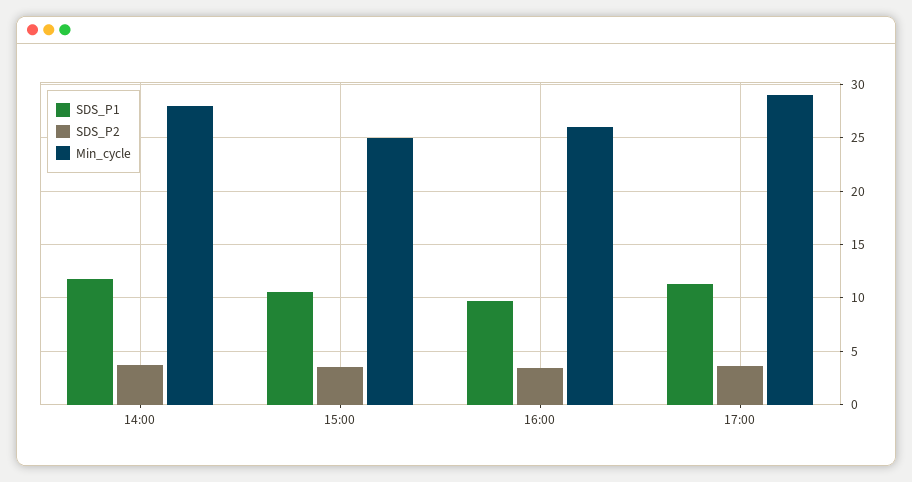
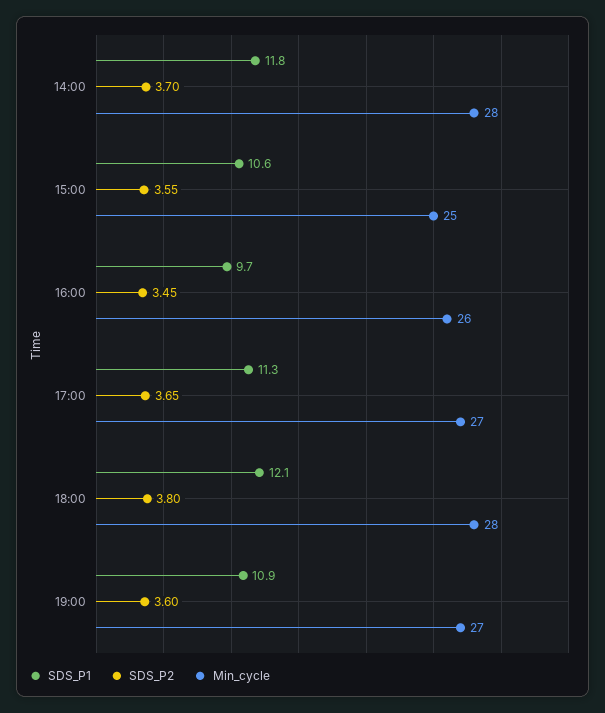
Min_cycle, 17:00: 29 -> 27
SDS_P1, 18:00: none -> 12.1
SDS_P2, 18:00: none -> 3.8
Min_cycle, 18:00: none -> 28
SDS_P1, 19:00: none -> 10.9
SDS_P2, 19:00: none -> 3.6
Min_cycle, 19:00: none -> 27

